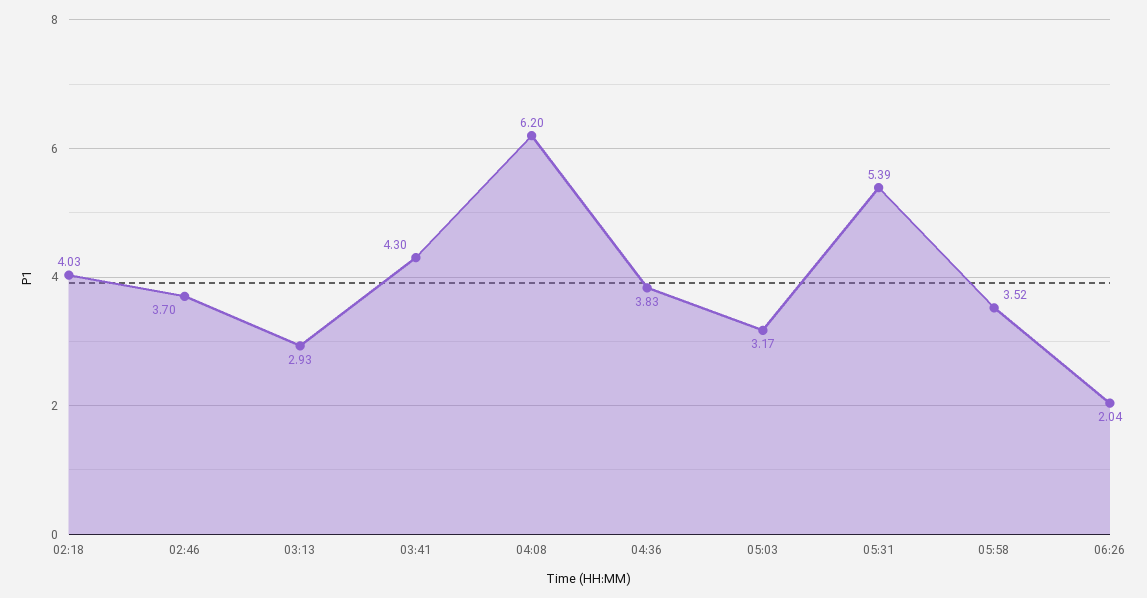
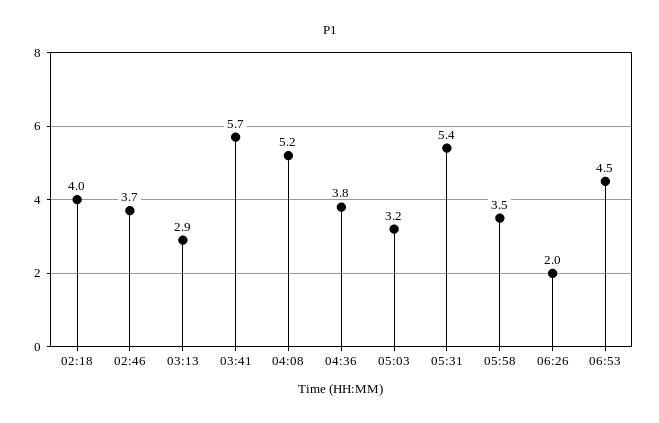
03:41: 4.3 -> 5.7
04:08: 6.2 -> 5.2
06:53: none -> 4.5

